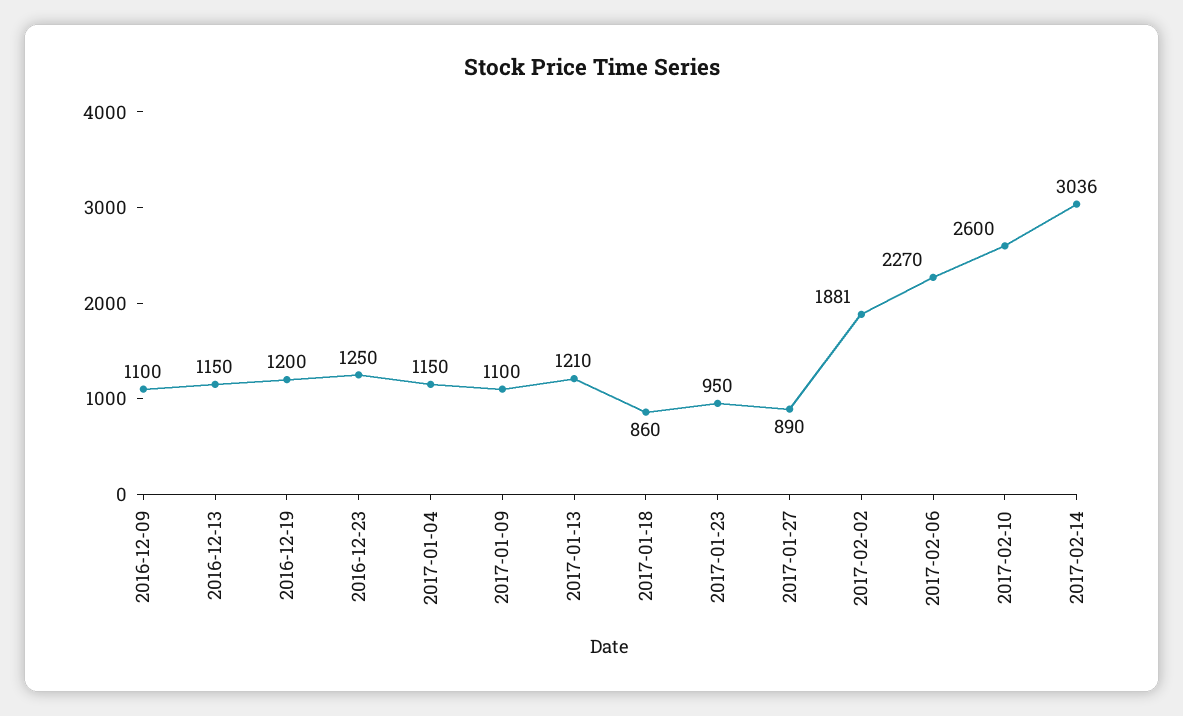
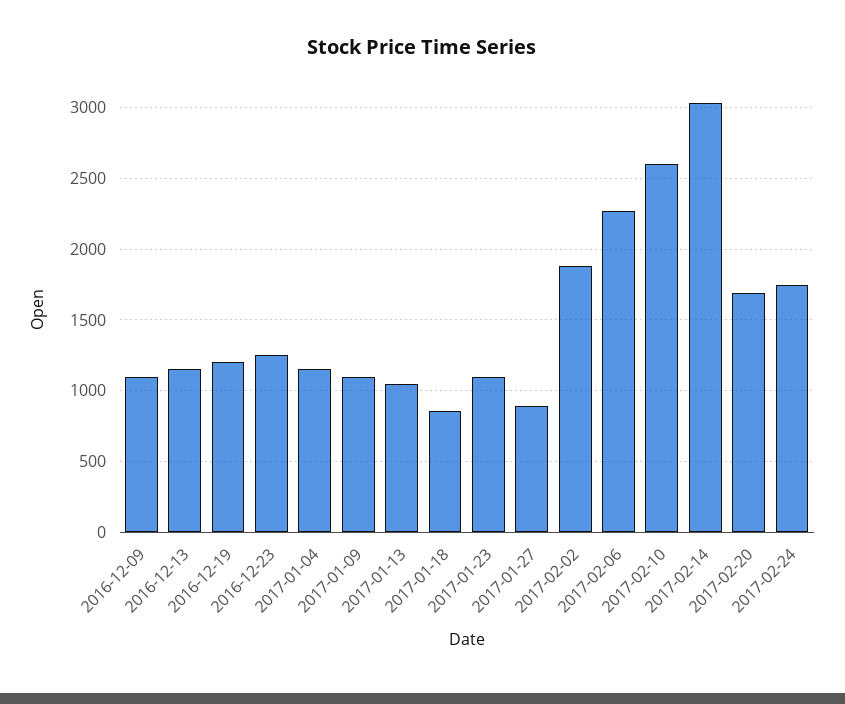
2017-01-13: 1210 -> 1050
2017-01-23: 950 -> 1100
2017-02-20: none -> 1700
2017-02-24: none -> 1750

